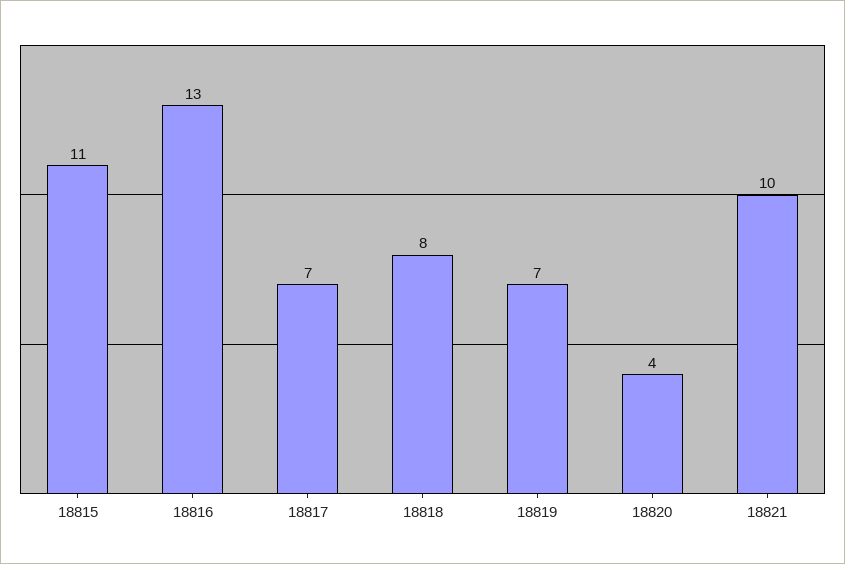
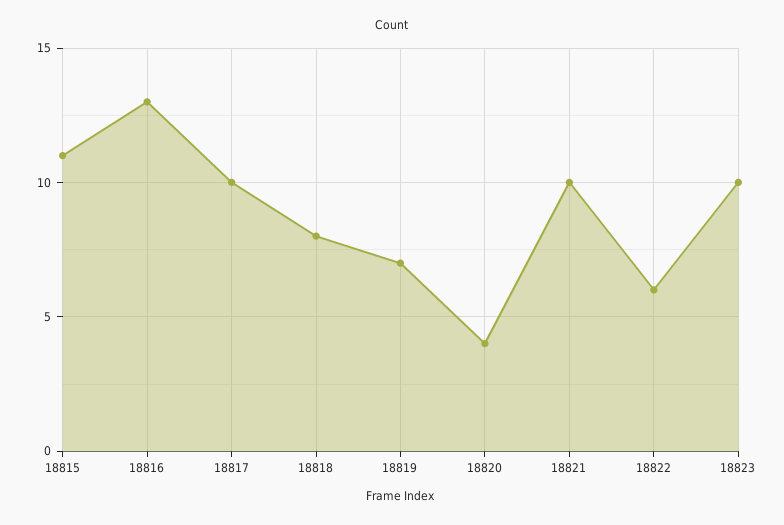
18817: 7 -> 10
18822: none -> 6
18823: none -> 10

